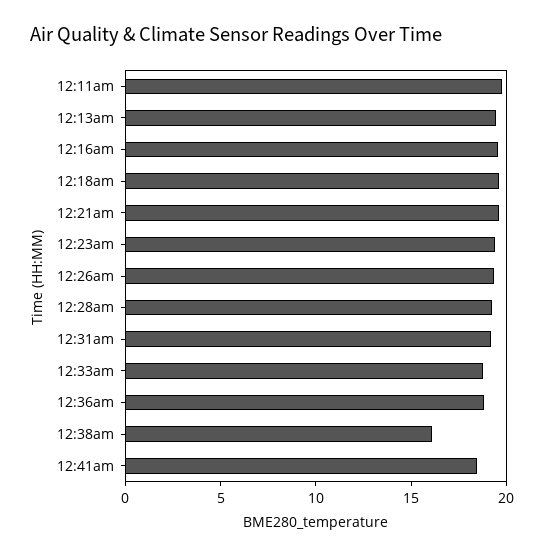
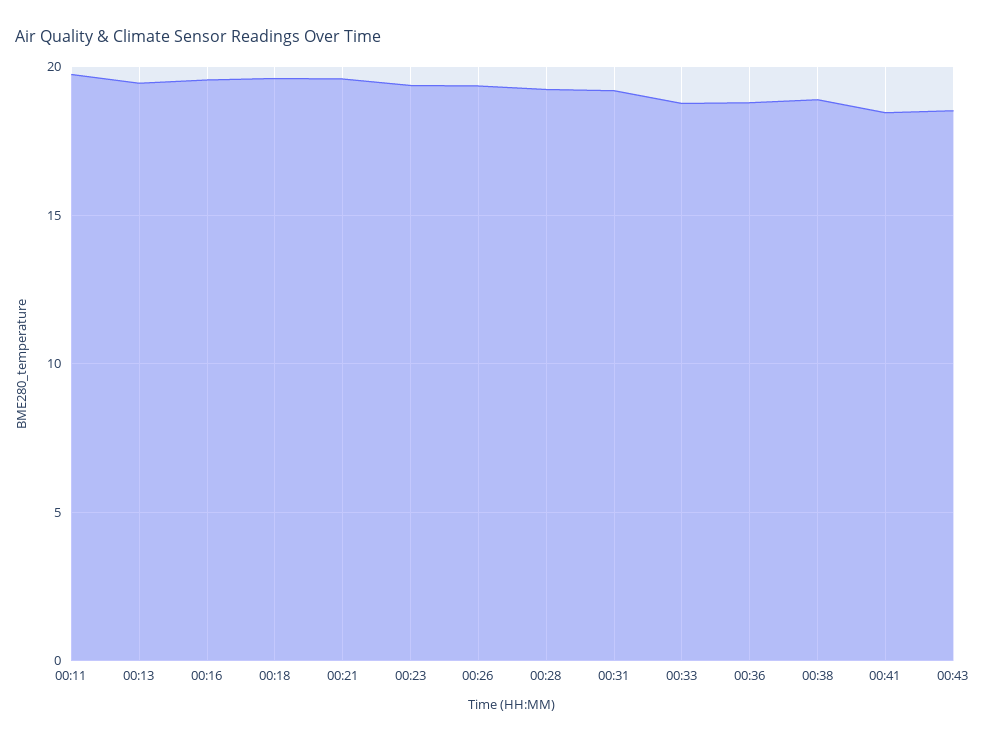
12:38am: 16 -> 19
00:43: none -> 18.5

